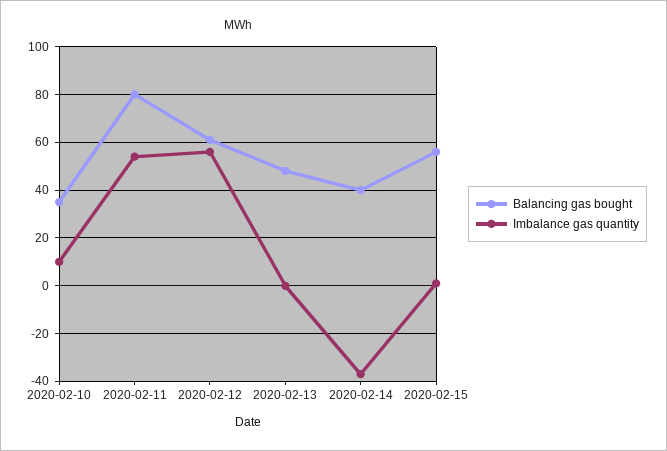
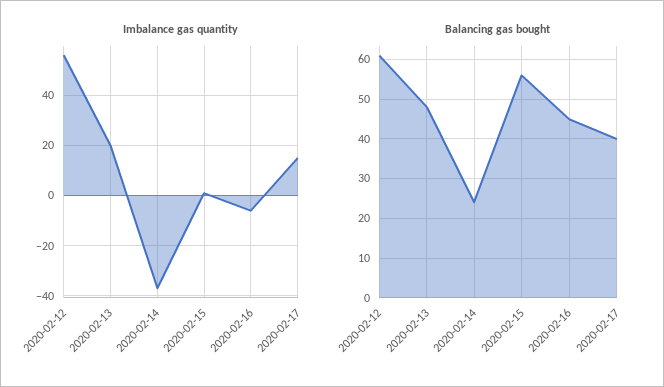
Balancing gas bought, 2020-02-10: 35 -> none
Imbalance gas quantity, 2020-02-10: 10 -> none
Balancing gas bought, 2020-02-11: 80 -> none
Imbalance gas quantity, 2020-02-11: 55 -> none
Imbalance gas quantity, 2020-02-13: 0 -> 20
Balancing gas bought, 2020-02-14: 40 -> 25
Imbalance gas quantity, 2020-02-16: none -> -5
Imbalance gas quantity, 2020-02-17: none -> 15
Balancing gas bought, 2020-02-16: none -> 45
Balancing gas bought, 2020-02-17: none -> 40

